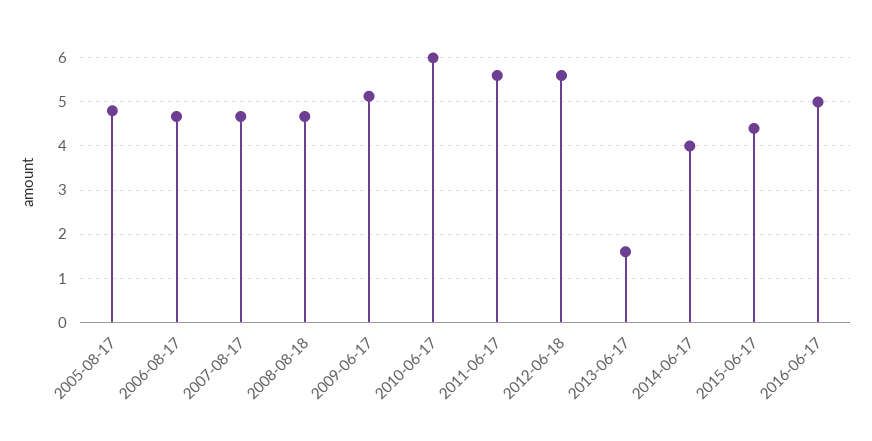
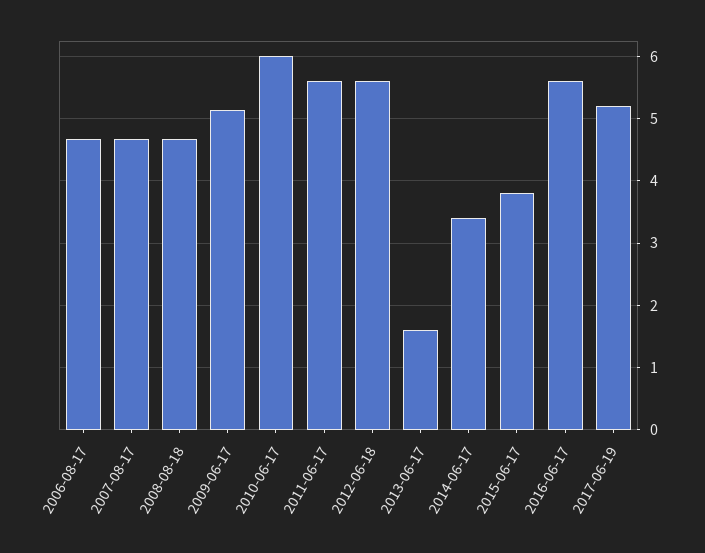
2005-08-17: 4.8 -> none
2014-06-17: 4 -> 3.4
2015-06-17: 4.4 -> 3.8
2016-06-17: 5 -> 5.6
2017-06-19: none -> 5.2

